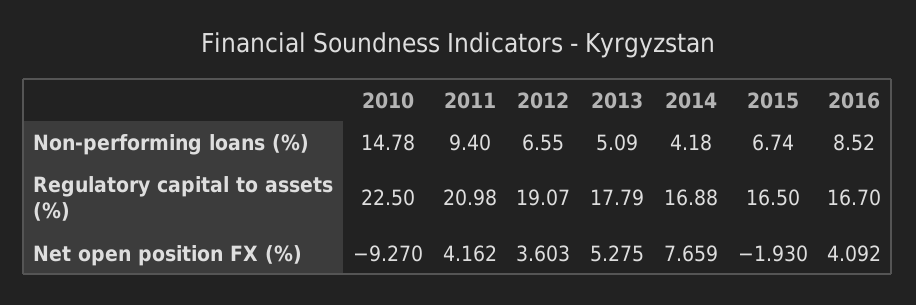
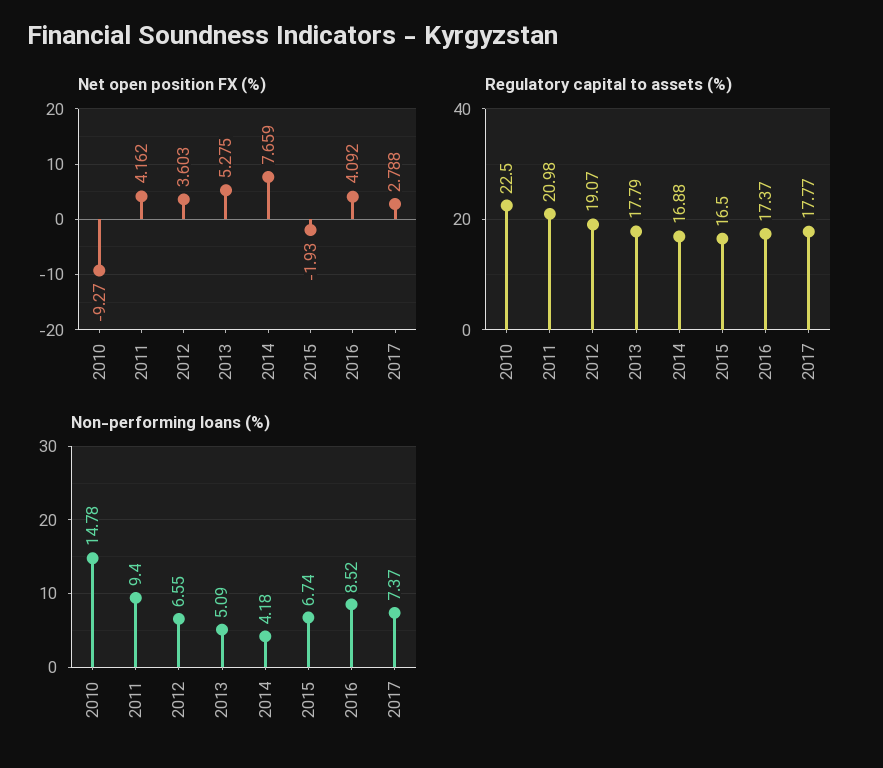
Regulatory capital to assets (%), 2016: 16.7 -> 17.37
Net open position FX (%), 2017: none -> 2.788
Regulatory capital to assets (%), 2017: none -> 17.77
Non-performing loans (%), 2017: none -> 7.37

